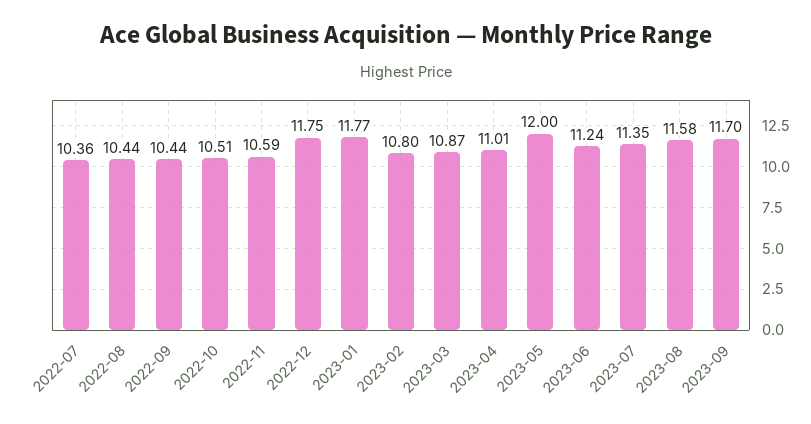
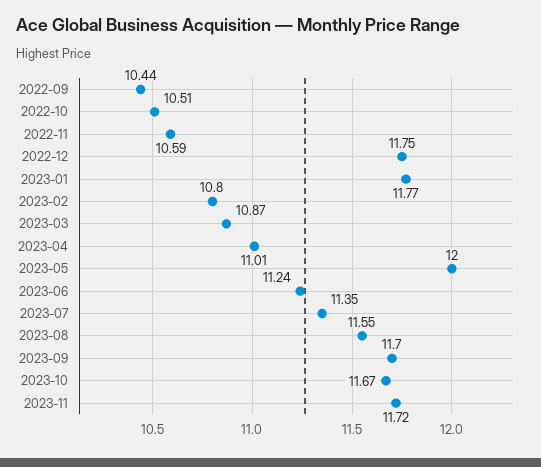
2022-07: 10.36 -> none
2022-08: 10.44 -> none
2023-08: 11.58 -> 11.55
2023-10: none -> 11.67
2023-11: none -> 11.72

